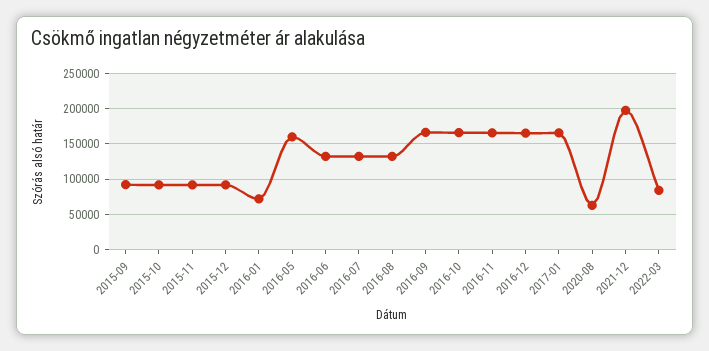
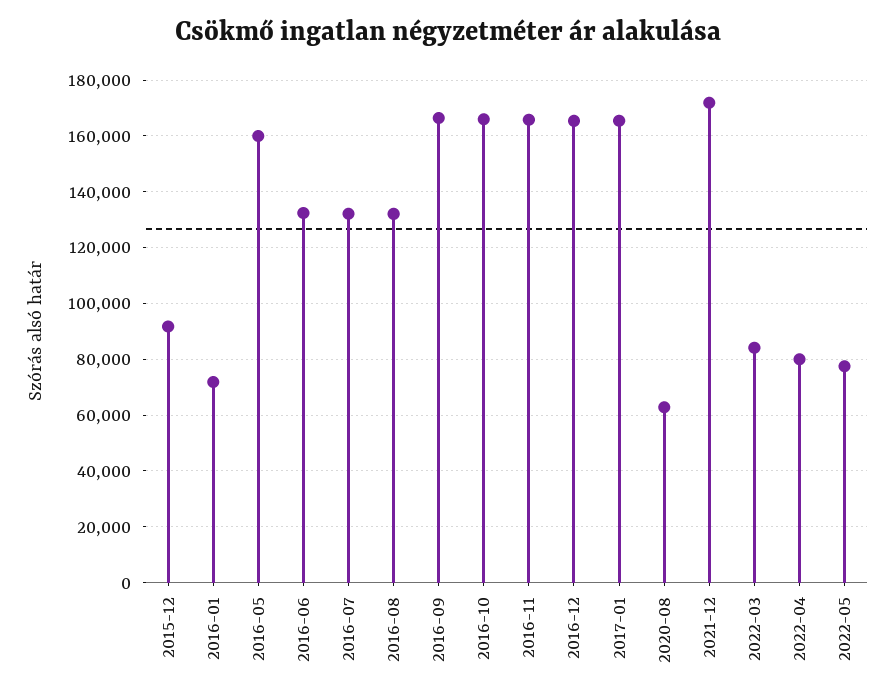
2015-09: 90000 -> none
2015-10: 90000 -> none
2015-11: 90000 -> none
2021-12: 200000 -> 172500
2022-04: none -> 80000
2022-05: none -> 77500

